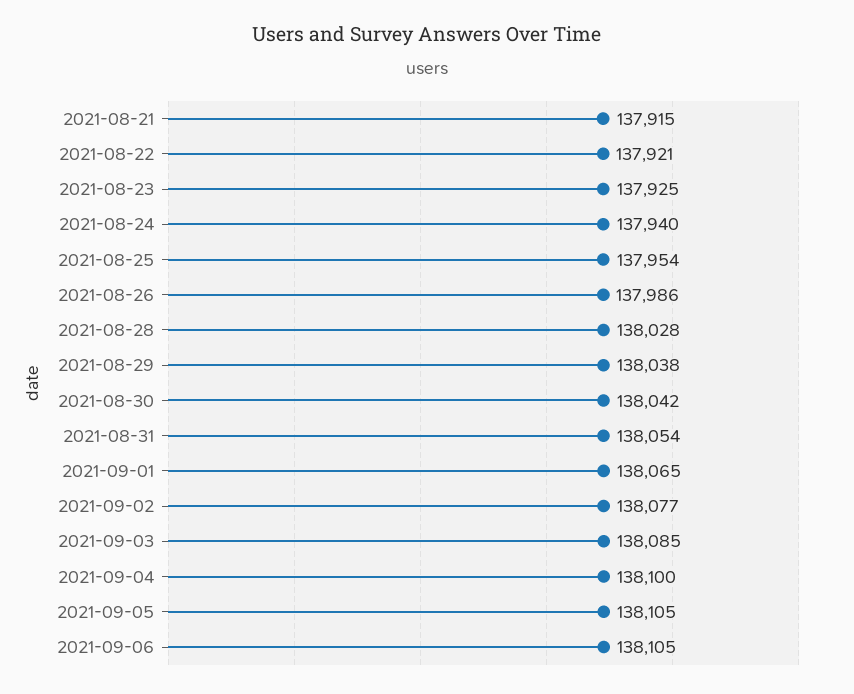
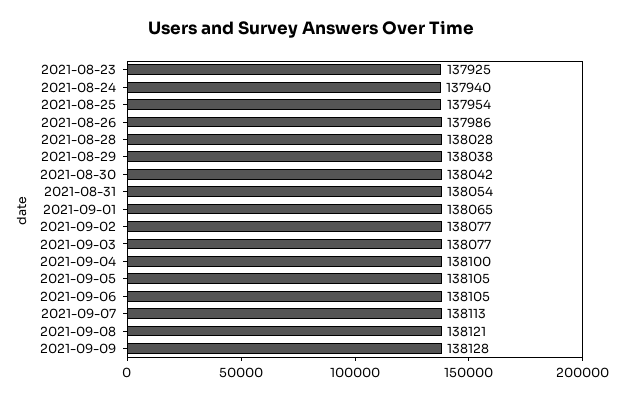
2021-08-21: 137915 -> none
2021-08-22: 137921 -> none
2021-09-03: 138085 -> 138077
2021-09-07: none -> 138113
2021-09-08: none -> 138121
2021-09-09: none -> 138128

